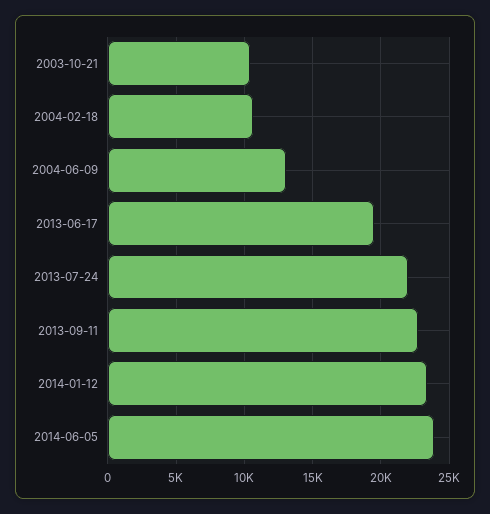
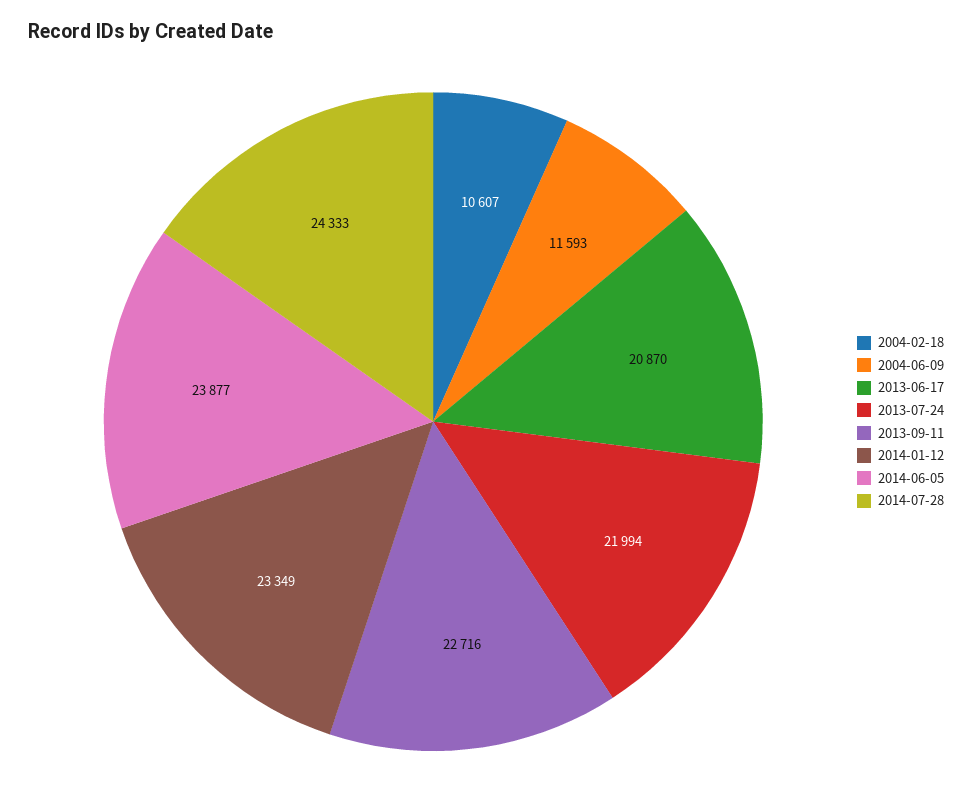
2003-10-21: 10500 -> none
2004-06-09: 13000 -> 11593
2013-06-17: 19500 -> 20870
2014-07-28: none -> 24333

